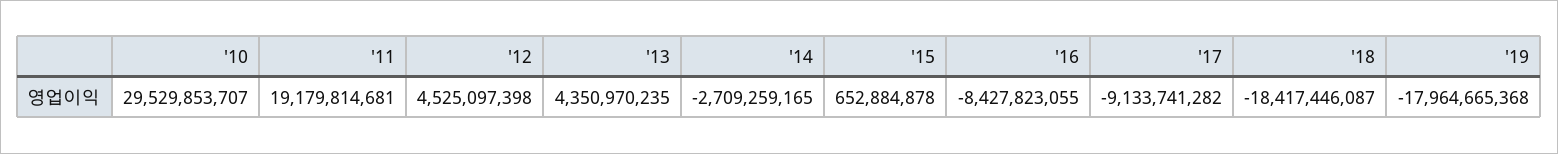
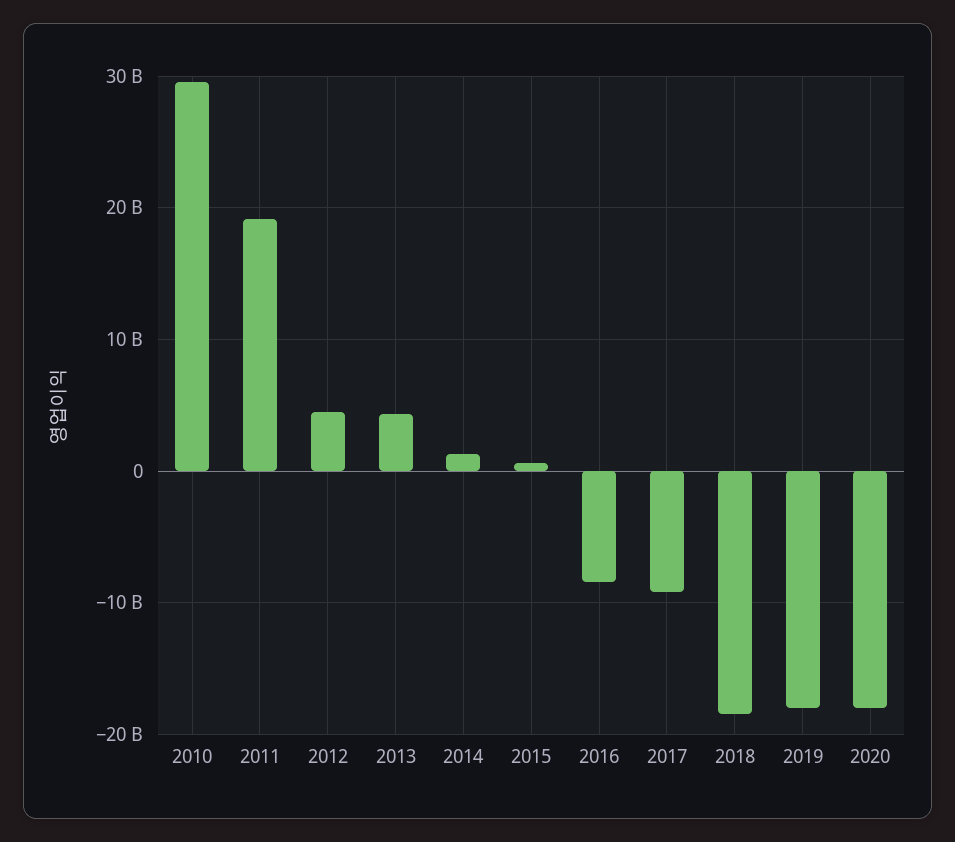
'14: -2709259165 -> 1000000000
2020: none -> -18000000000

